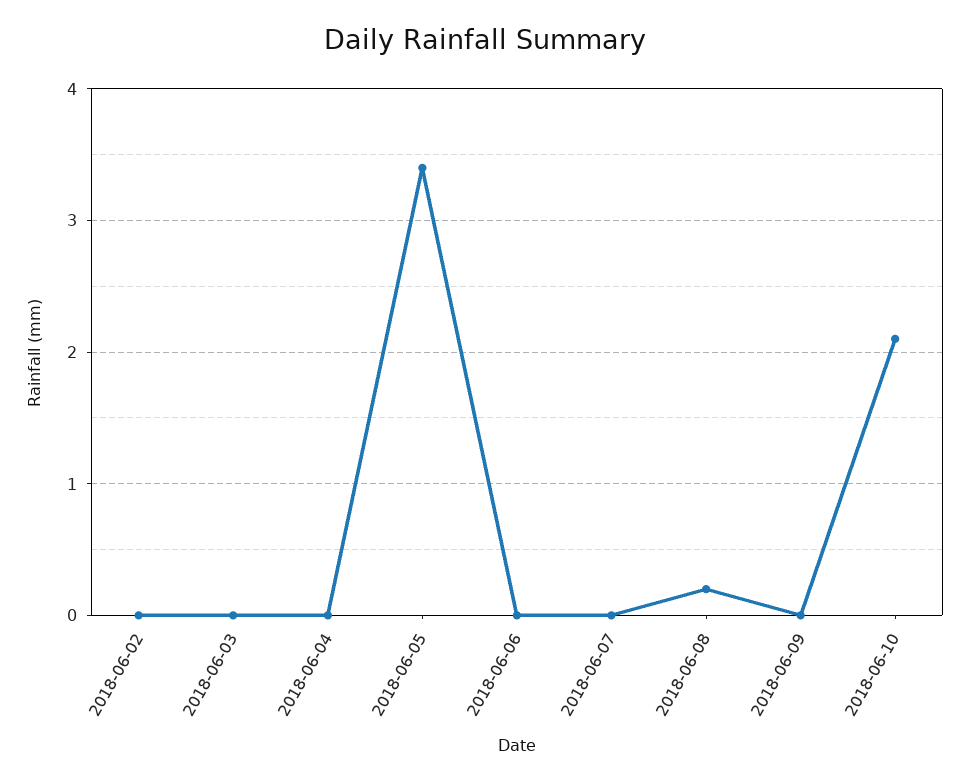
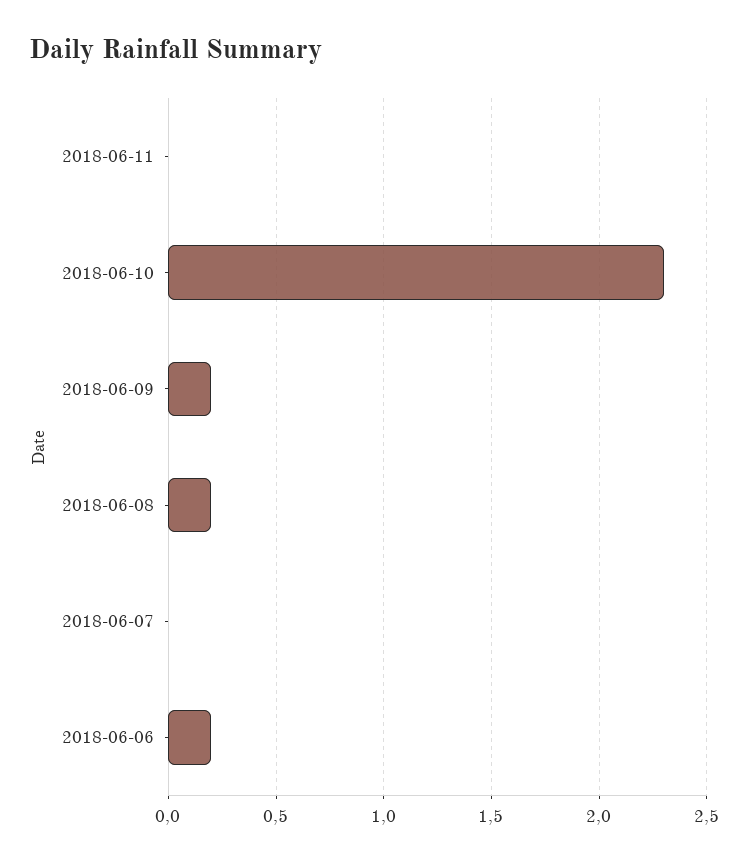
2018-06-02: 0 -> none
2018-06-03: 0 -> none
2018-06-04: 0 -> none
2018-06-05: 3.4 -> none
2018-06-06: 0 -> 0.2
2018-06-09: 0 -> 0.2
2018-06-10: 2.1 -> 2.3
2018-06-11: none -> 0

